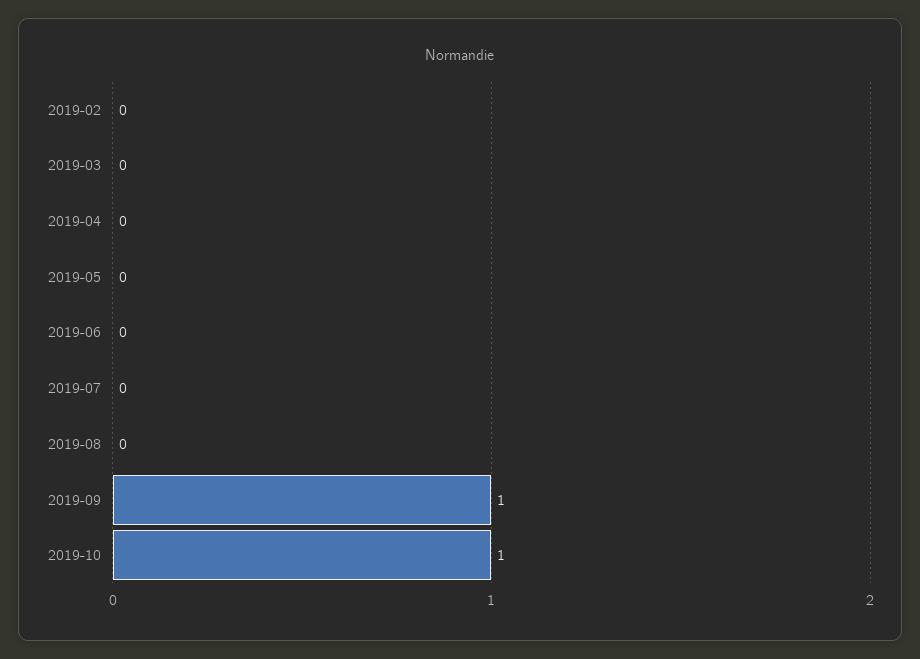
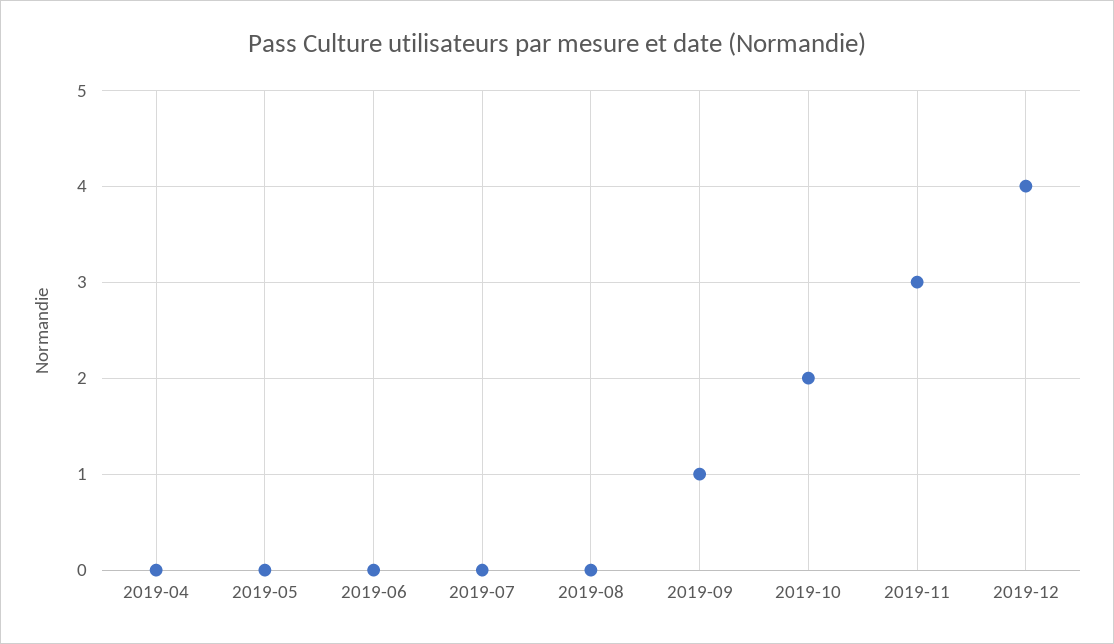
2019-02: 0 -> none
2019-03: 0 -> none
2019-10: 1 -> 2
2019-11: none -> 3
2019-12: none -> 4

